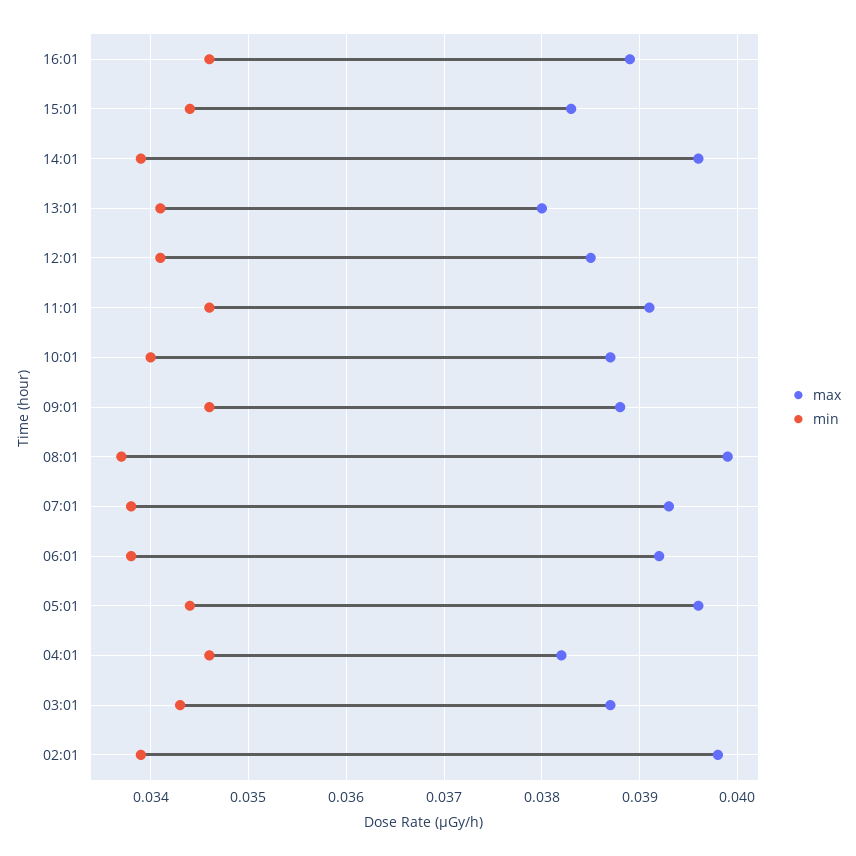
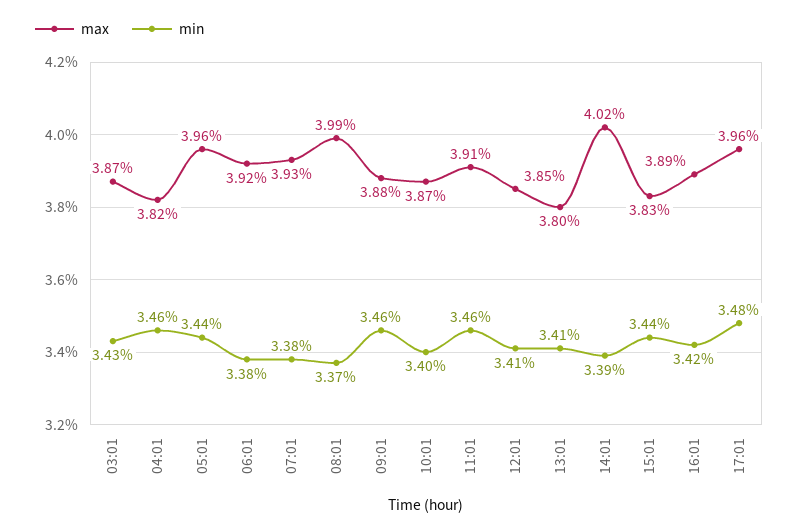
min, 16:01: 0.0346 -> 0.0342
max, 14:01: 0.0396 -> 0.0402
max, 02:01: 0.0398 -> none
min, 02:01: 0.0339 -> none
max, 17:01: none -> 0.0396
min, 17:01: none -> 0.0348

